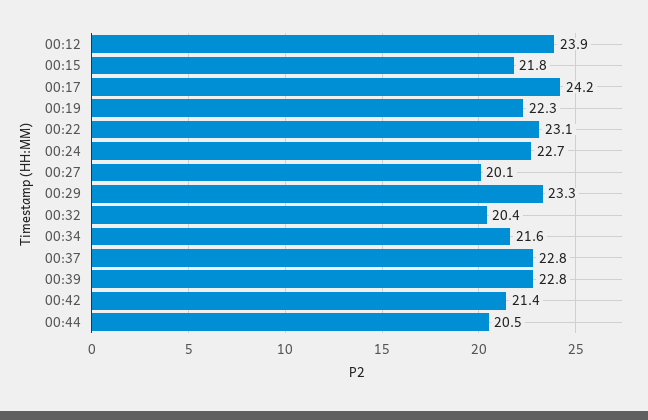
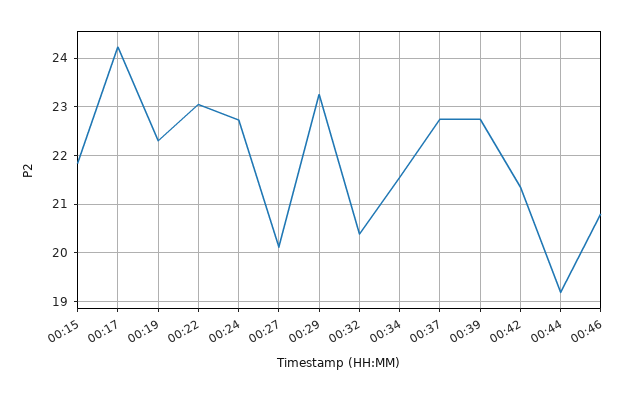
00:12: 23.9 -> none
00:44: 20.5 -> 19.2
00:46: none -> 20.8

